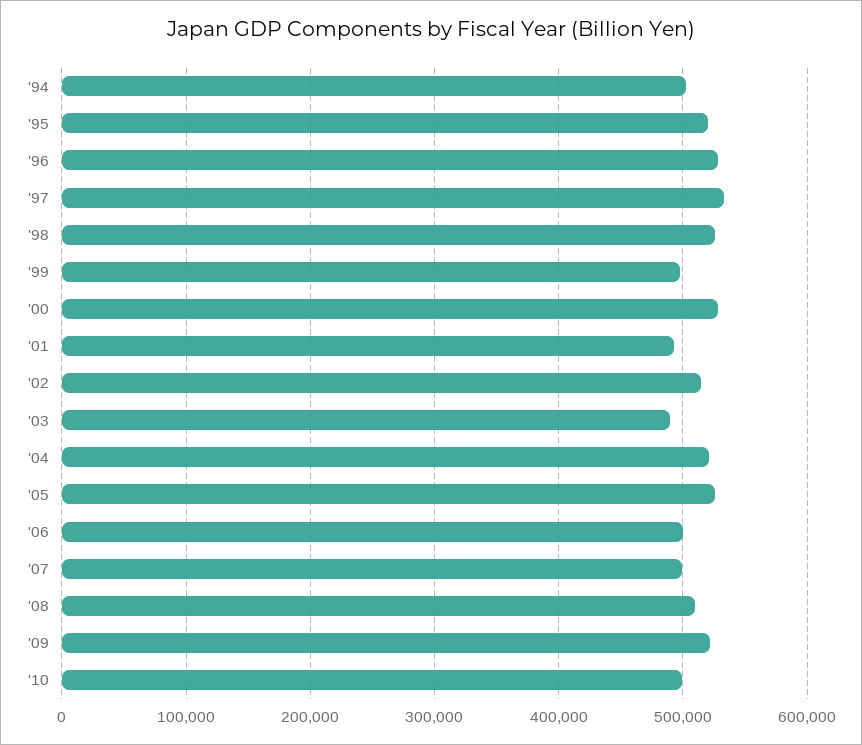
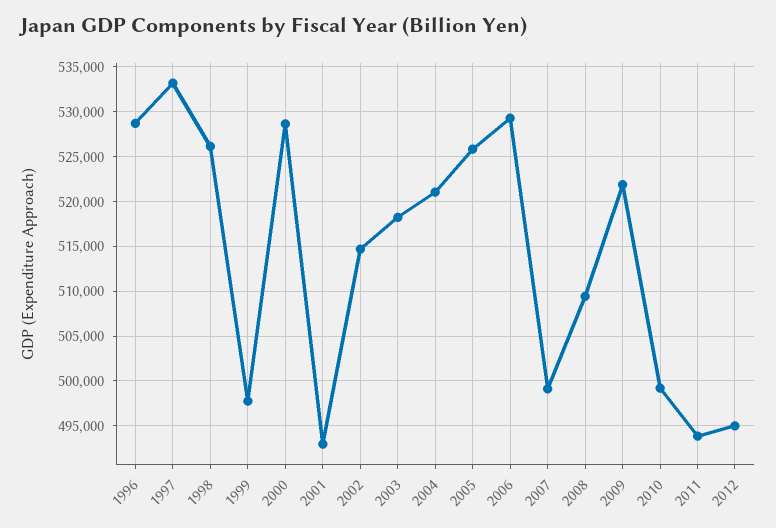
'94: 500000 -> none
'95: 520000 -> none
'03: 490000 -> 518000
'06: 500000 -> 529000
2011: none -> 494000
2012: none -> 495000

